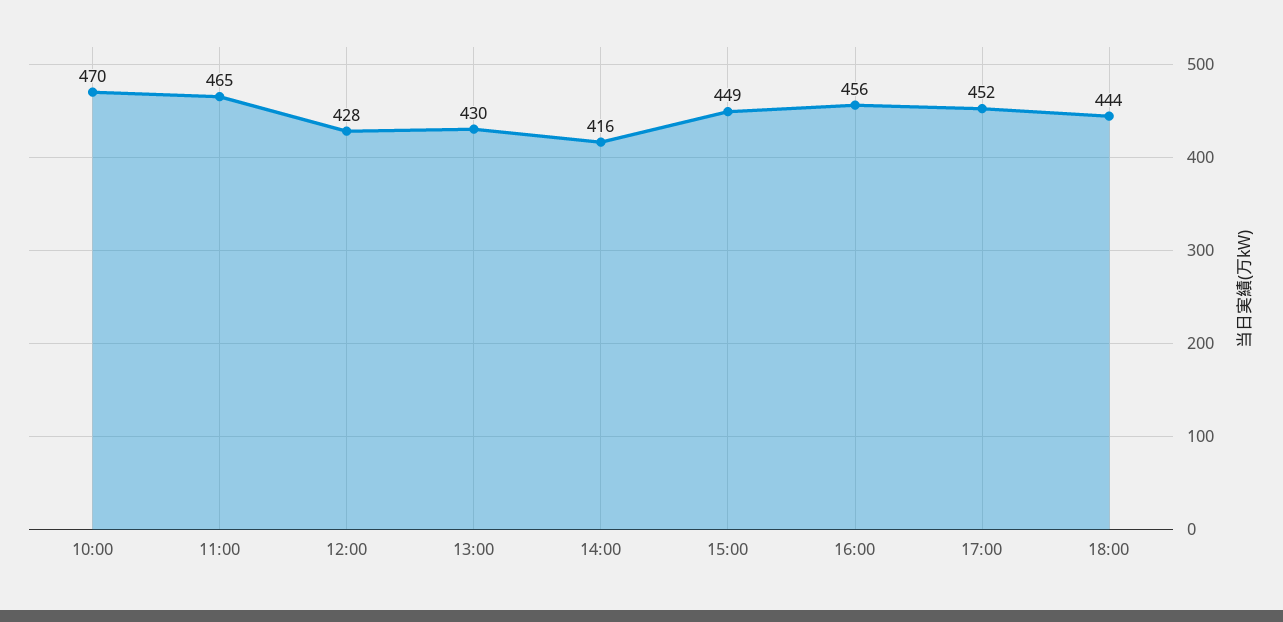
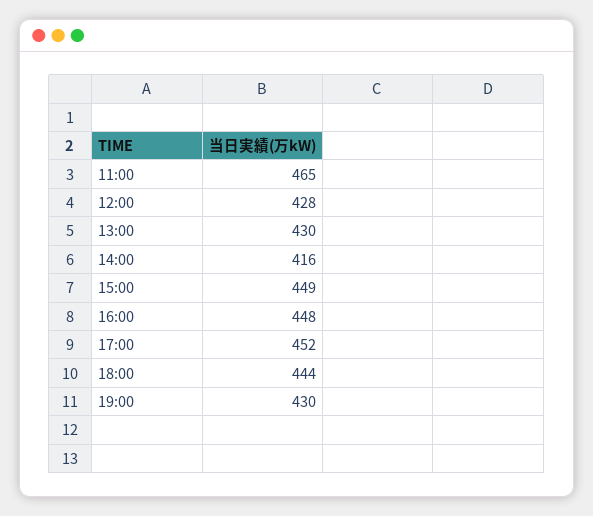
10:00: 470 -> none
16:00: 456 -> 448
19:00: none -> 430

